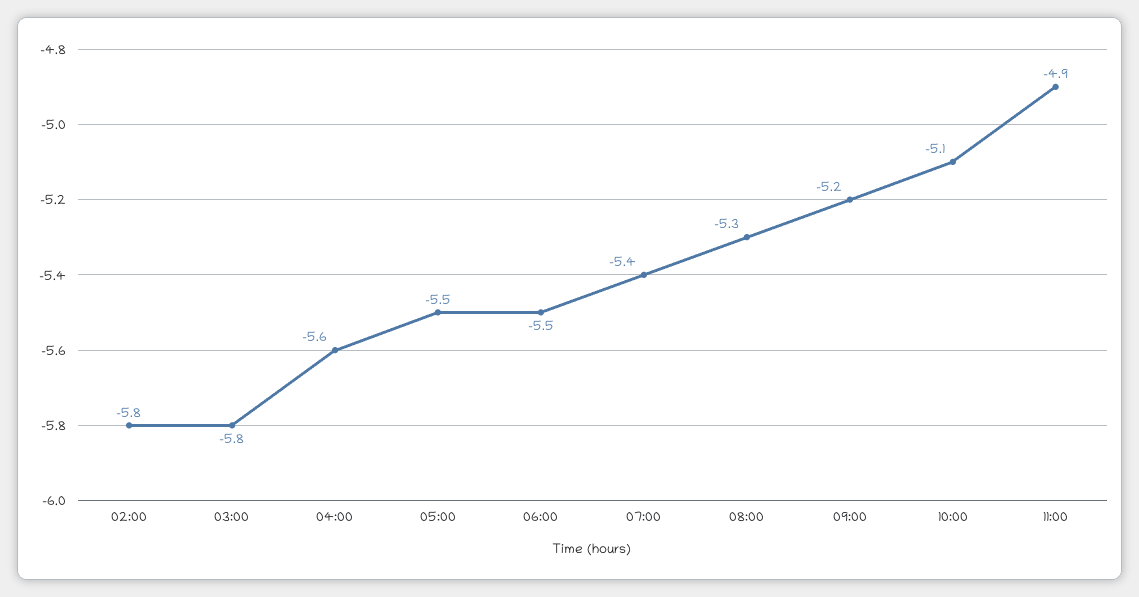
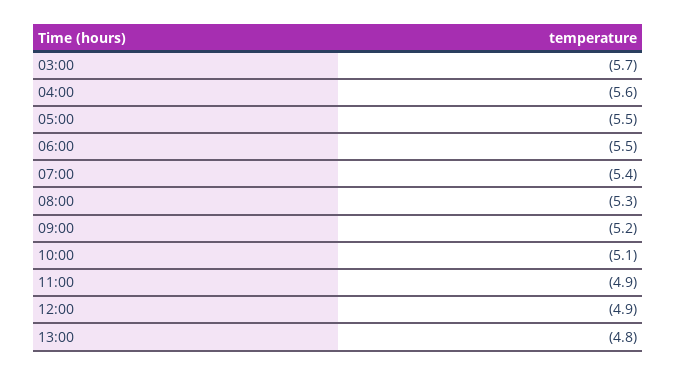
02:00: -5.8 -> none
03:00: -5.8 -> -5.7
12:00: none -> -4.9
13:00: none -> -4.8

